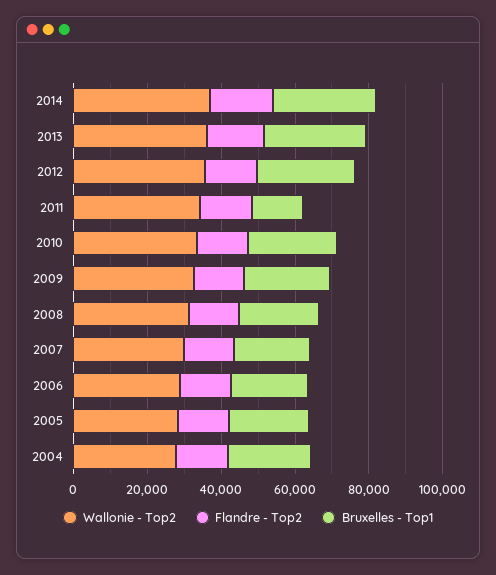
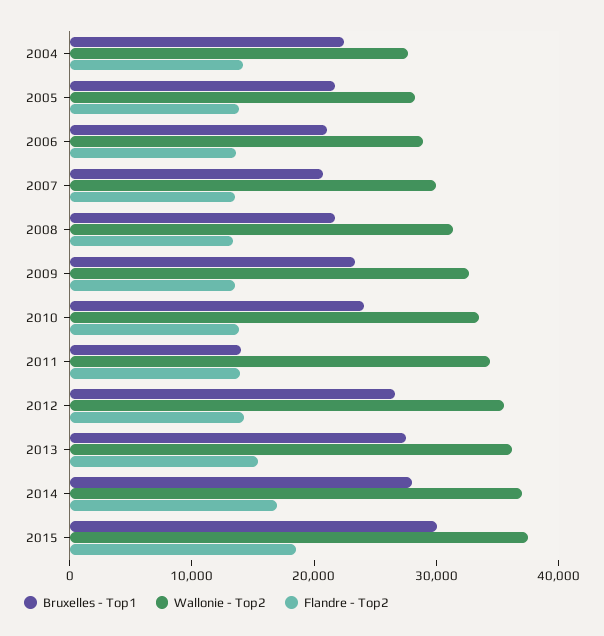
Bruxelles - Top1, 2015: none -> 30000
Wallonie - Top2, 2015: none -> 38000
Flandre - Top2, 2015: none -> 18000

